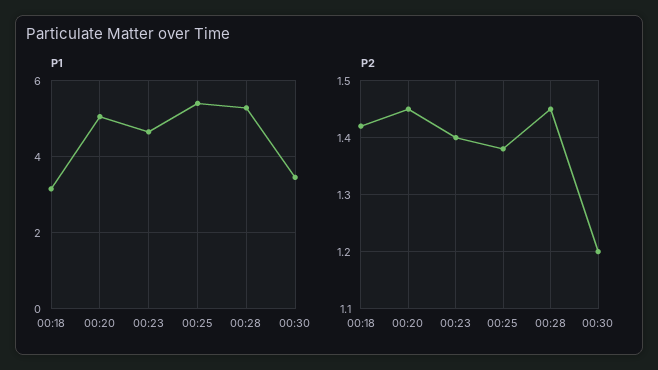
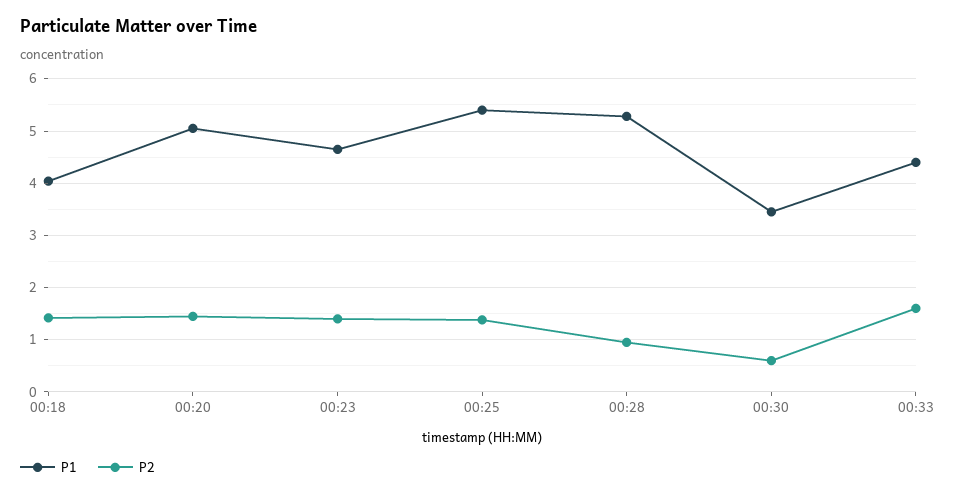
P1, 00:18: 3.2 -> 4
P2, 00:28: 1.45 -> 1
P2, 00:30: 1.2 -> 0.6
P1, 00:33: none -> 4.4
P2, 00:33: none -> 1.6

